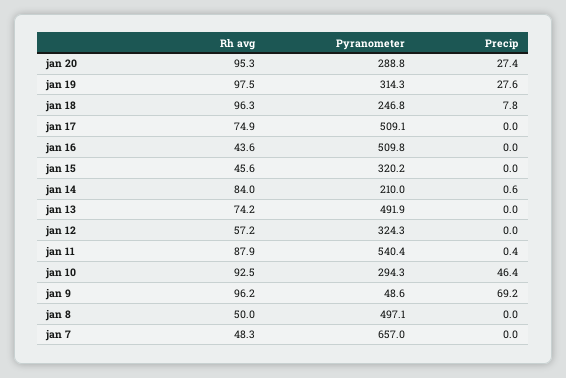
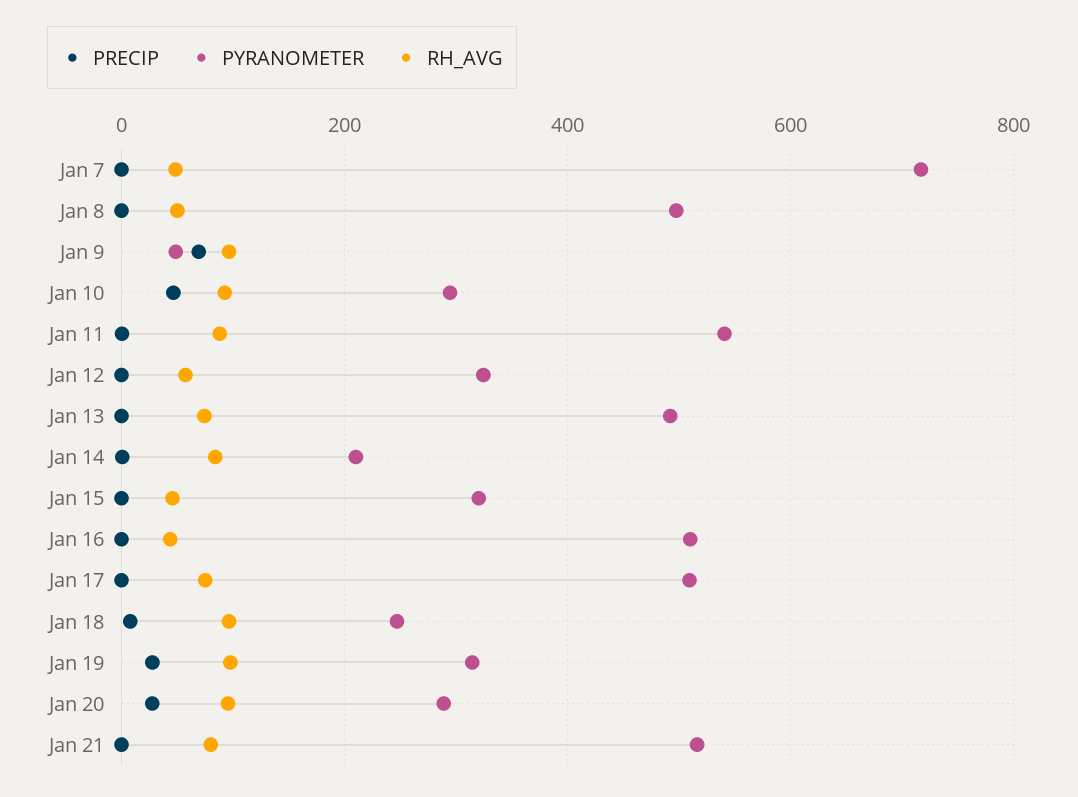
Pyranometer, jan 7: 657 -> 720
Precip, Jan 21: none -> 0
Pyranometer, Jan 21: none -> 520
Rh avg, Jan 21: none -> 80

